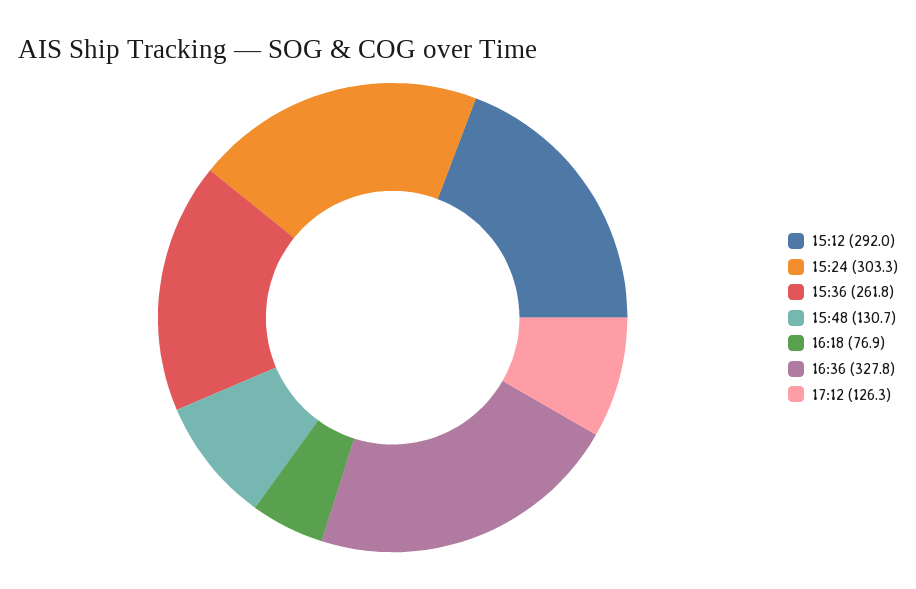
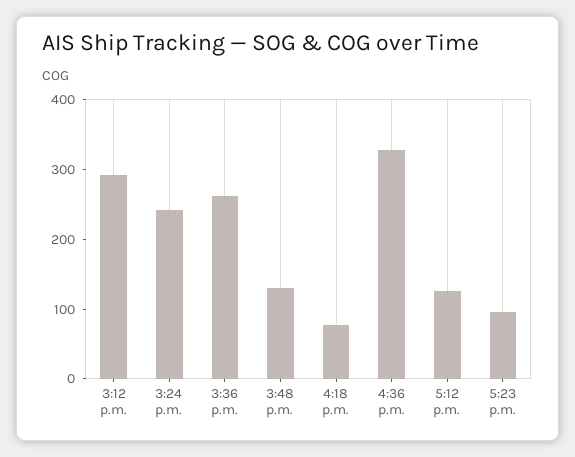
15:24: 303.3 -> 240
5:23 p.m.: none -> 100

